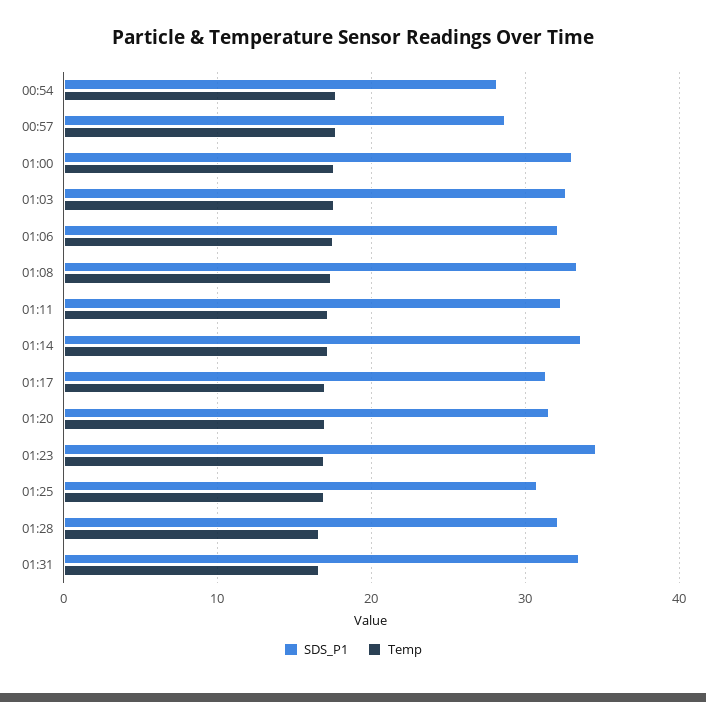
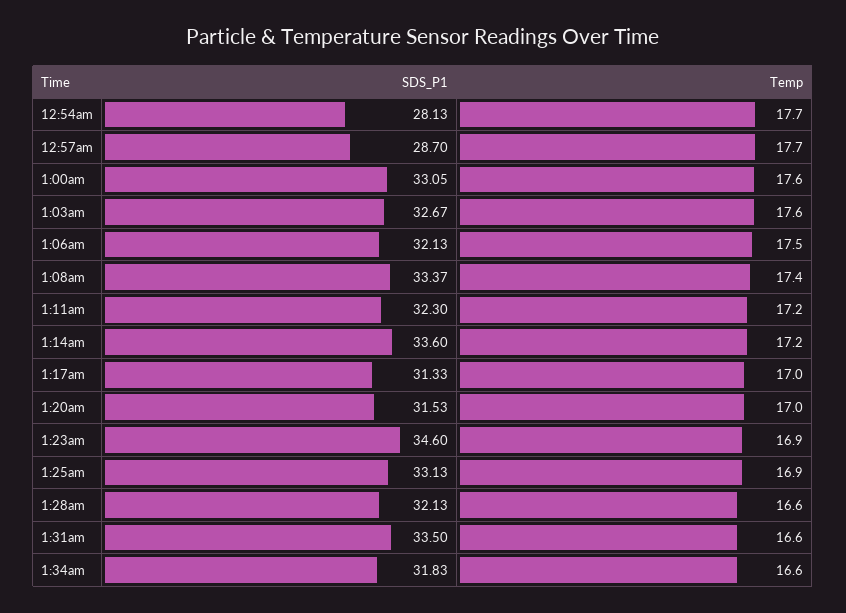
SDS_P1, 01:25: 31 -> 33.13
SDS_P1, 1:34am: none -> 31.83
Temp, 1:34am: none -> 16.6

